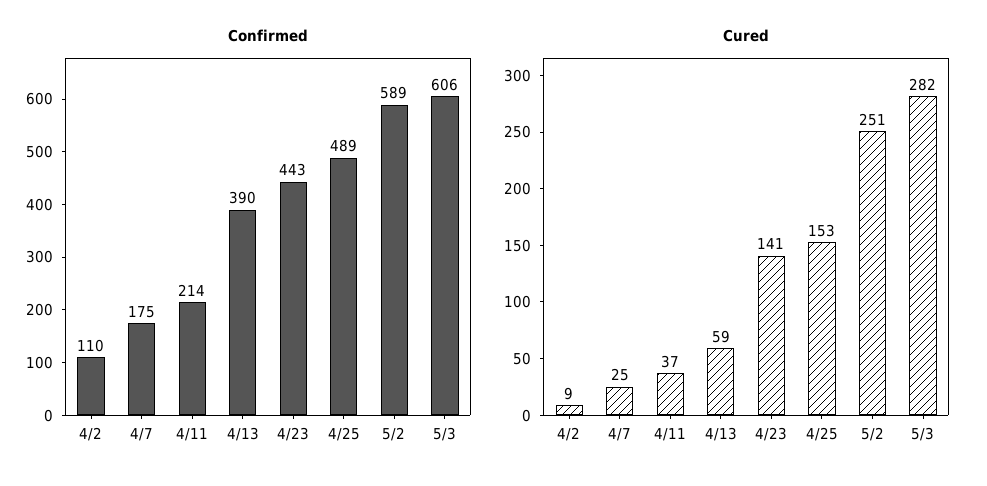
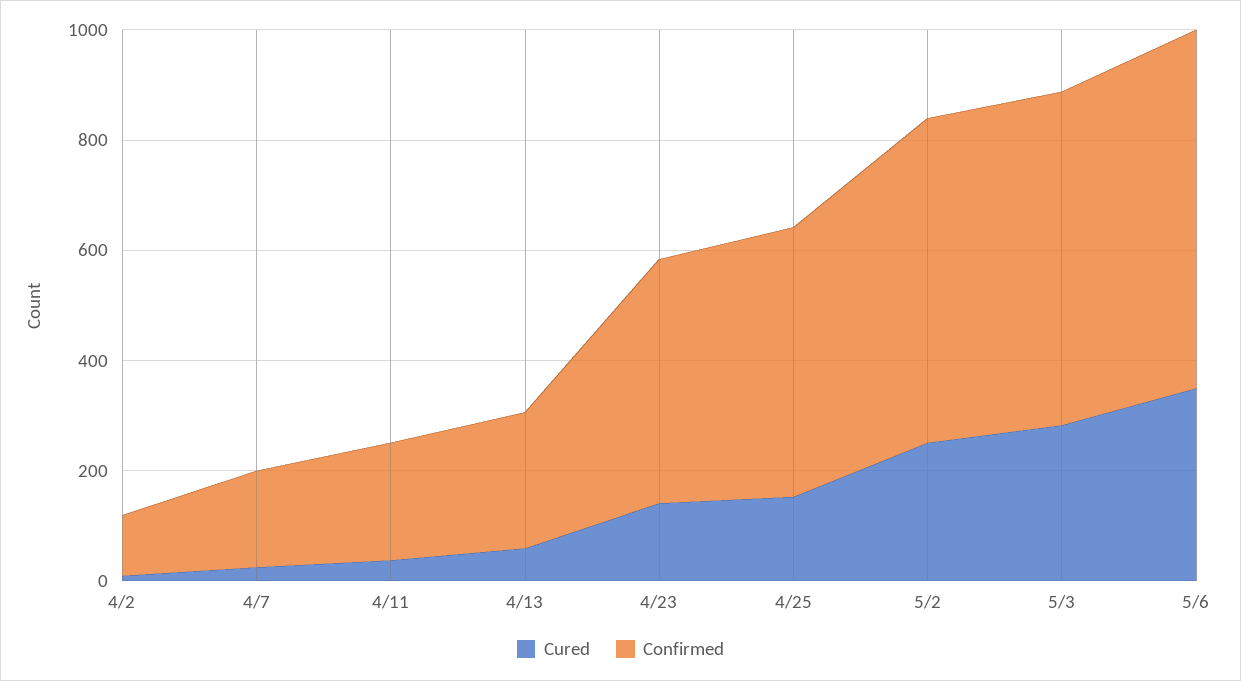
Confirmed, 4/13: 390 -> 250
Cured, 5/6: none -> 350
Confirmed, 5/6: none -> 650

